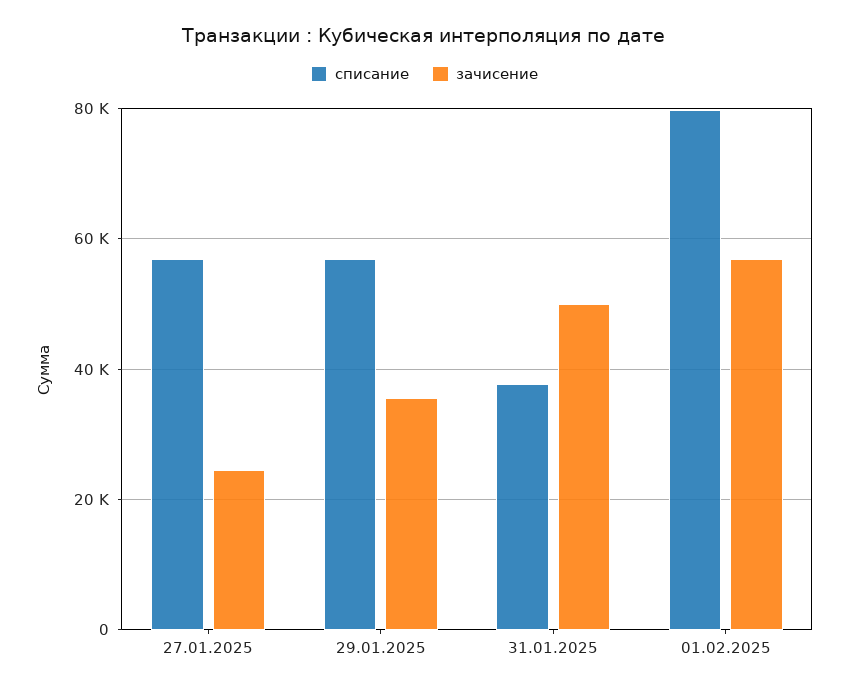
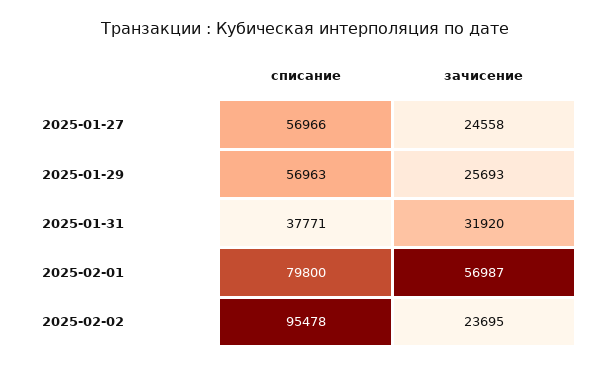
зачисение, 29.01.2025: 36000 -> 25693
зачисение, 31.01.2025: 50000 -> 31920
списание, 2025-02-02: none -> 95478
зачисение, 2025-02-02: none -> 23695

